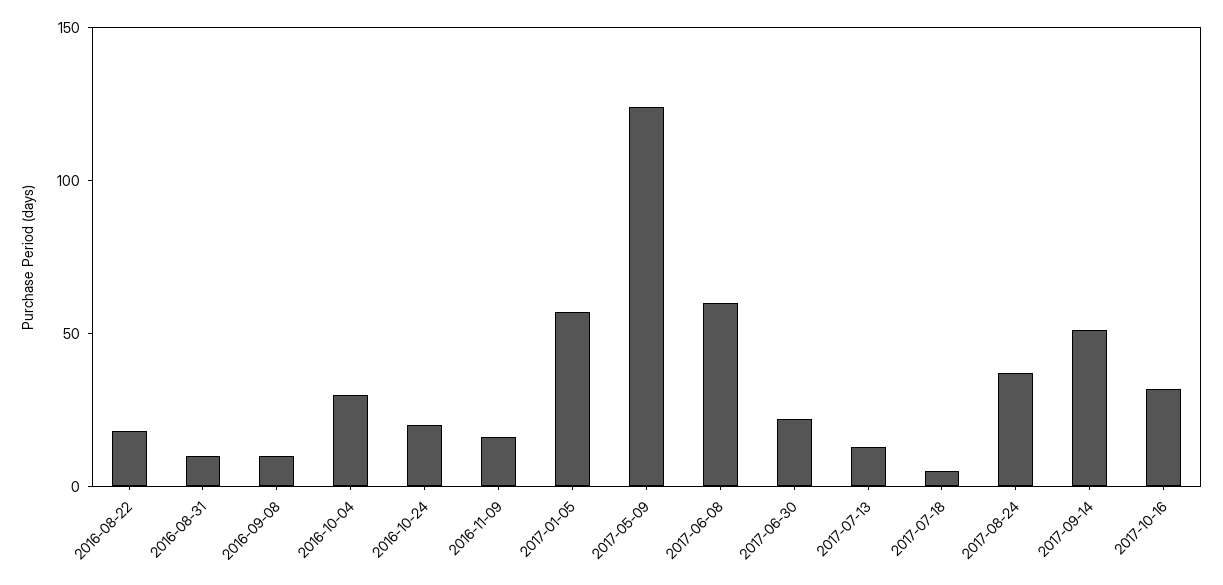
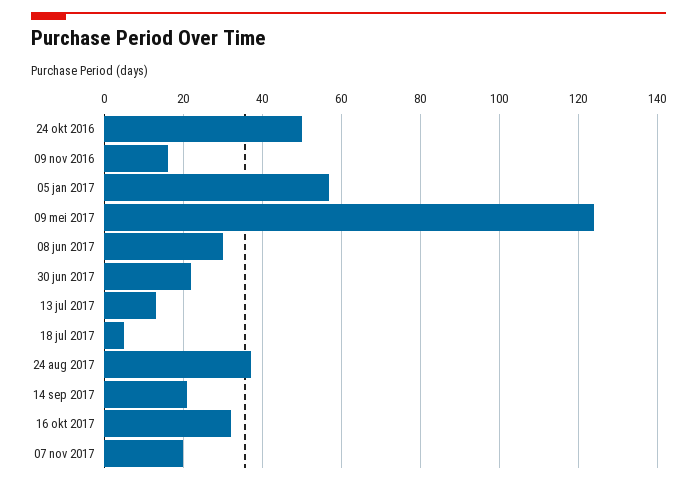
2016-08-22: 20 -> none
2016-08-31: 10 -> none
2016-09-08: 10 -> none
2016-10-04: 30 -> none
2016-10-24: 20 -> 50
2017-06-08: 60 -> 30
2017-09-14: 50 -> 20
07 nov 2017: none -> 20

